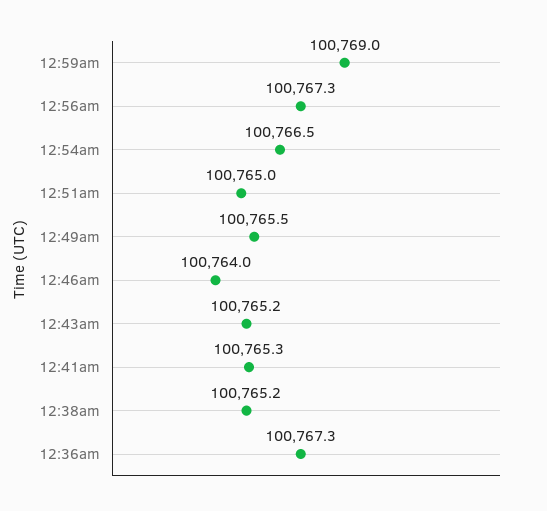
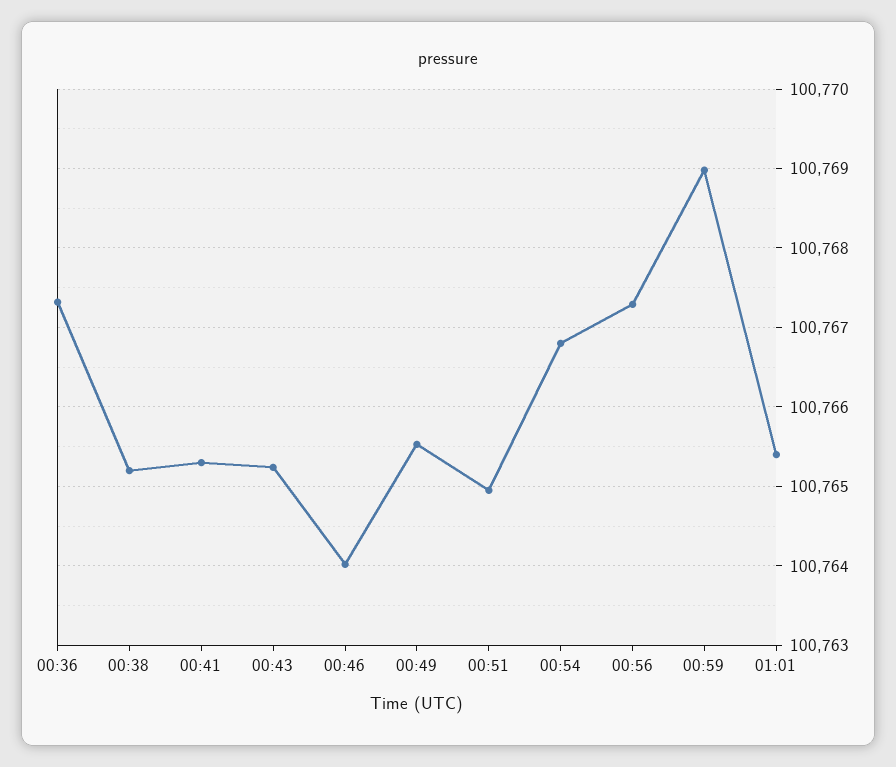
12:54am: 100766.5 -> 100766.8
01:01: none -> 100765.4

